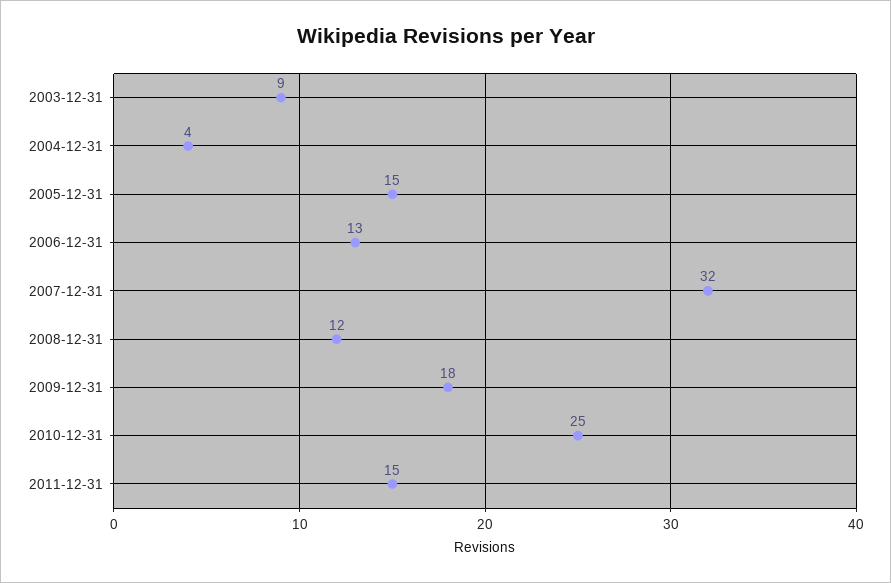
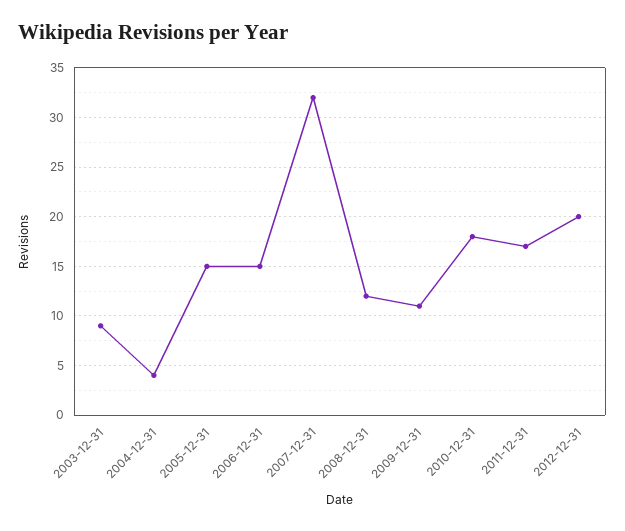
2006-12-31: 13 -> 15
2009-12-31: 18 -> 11
2010-12-31: 25 -> 18
2011-12-31: 15 -> 17
2012-12-31: none -> 20

